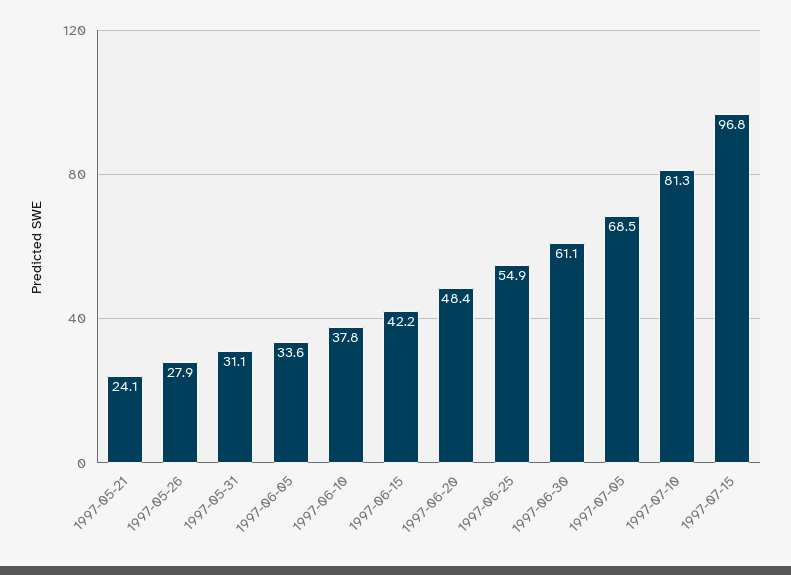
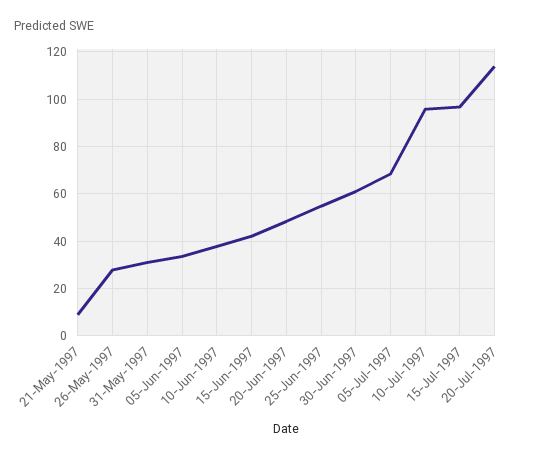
1997-05-21: 24.1 -> 10
1997-07-10: 81.3 -> 95
20-Jul-1997: none -> 115

